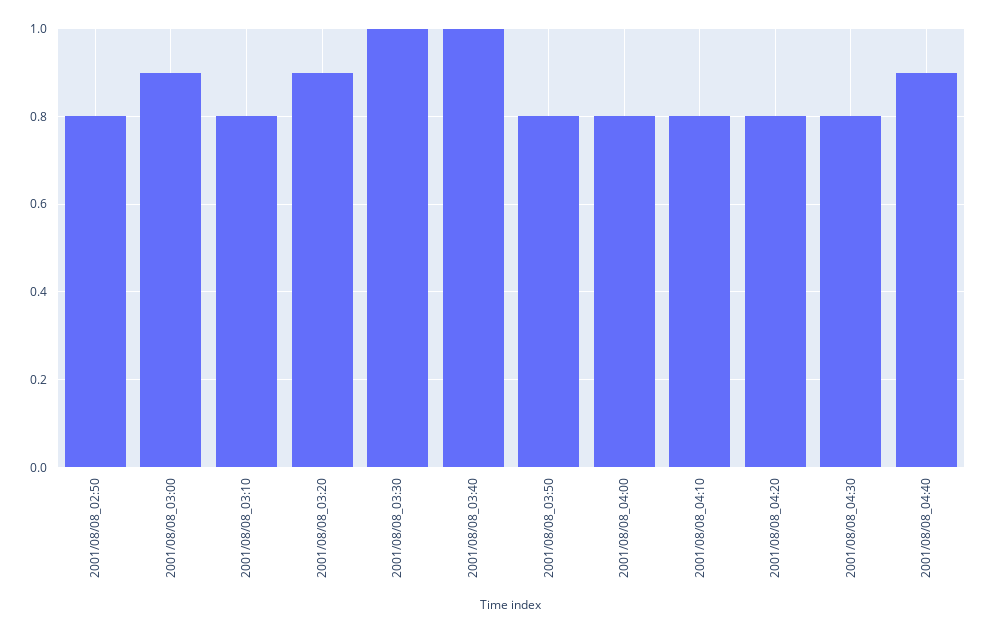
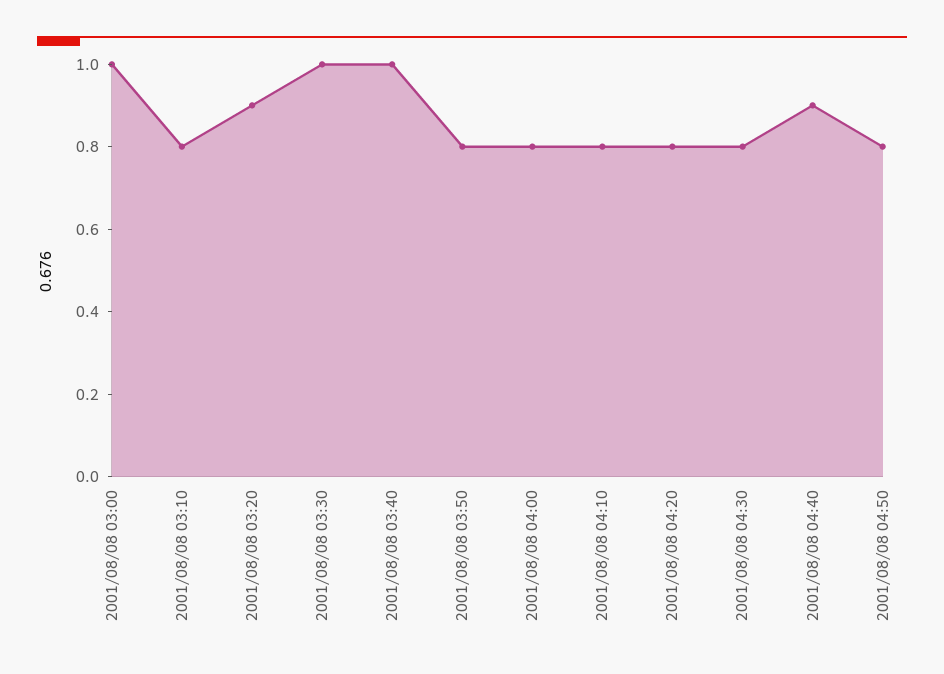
2001/08/08_02:50: 0.8 -> none
2001/08/08_03:00: 0.9 -> 1
2001/08/08 04:50: none -> 0.8

